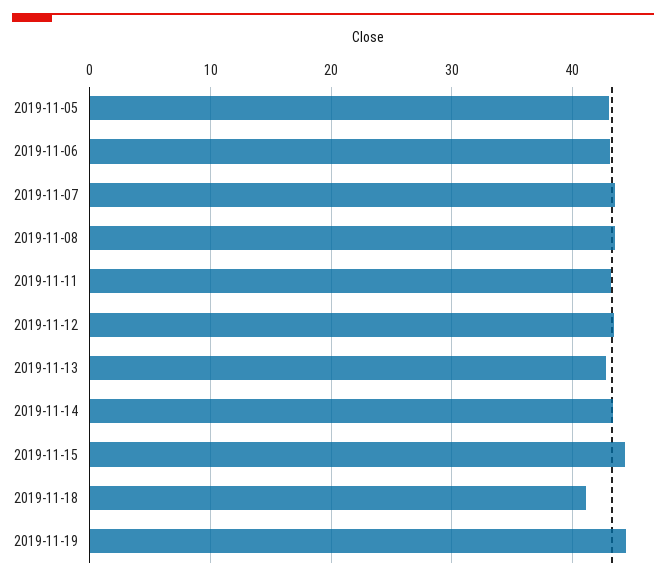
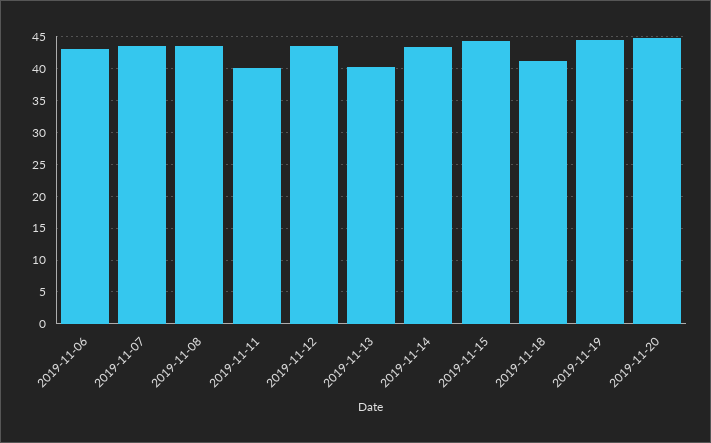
2019-11-05: 43 -> none
2019-11-11: 43 -> 40
2019-11-13: 43 -> 40
2019-11-20: none -> 45

